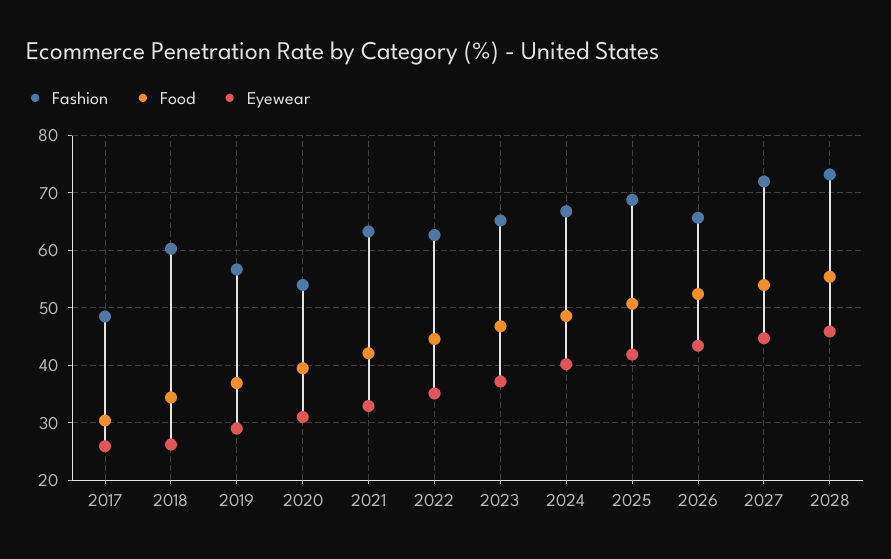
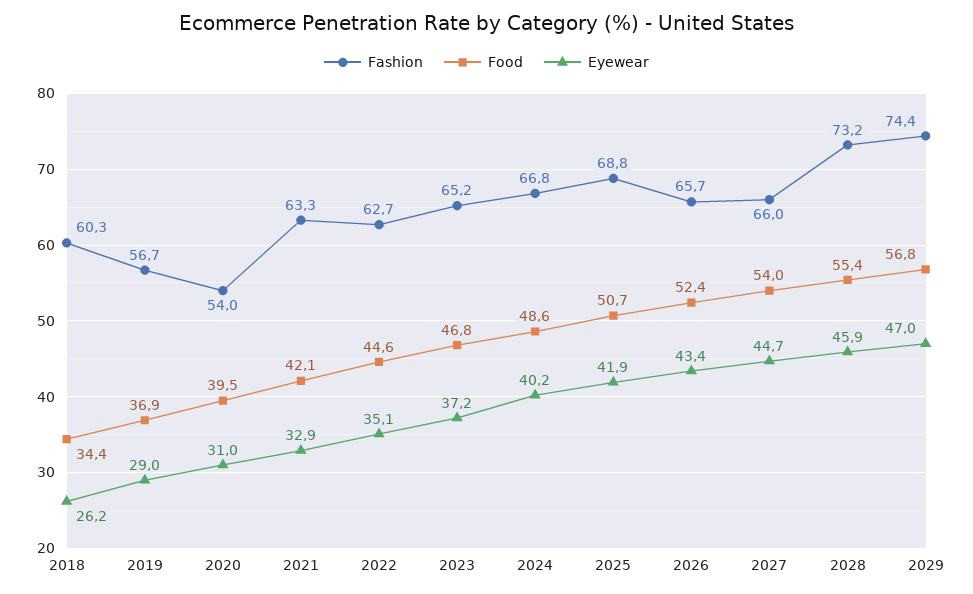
Fashion, 2017: 48 -> none
Food, 2017: 30 -> none
Eyewear, 2017: 26 -> none
Fashion, 2027: 72 -> 66
Fashion, 2029: none -> 74.4
Food, 2029: none -> 56.8
Eyewear, 2029: none -> 47

